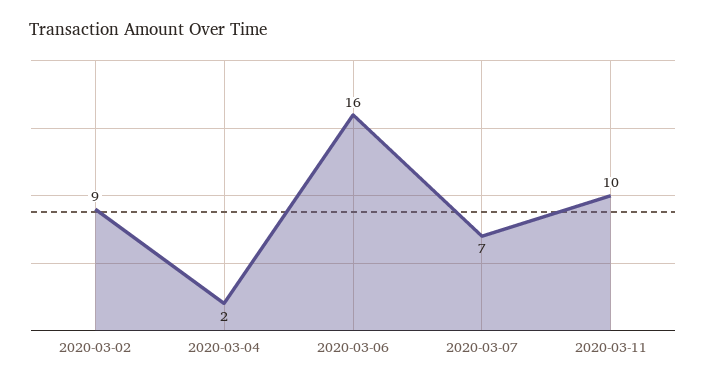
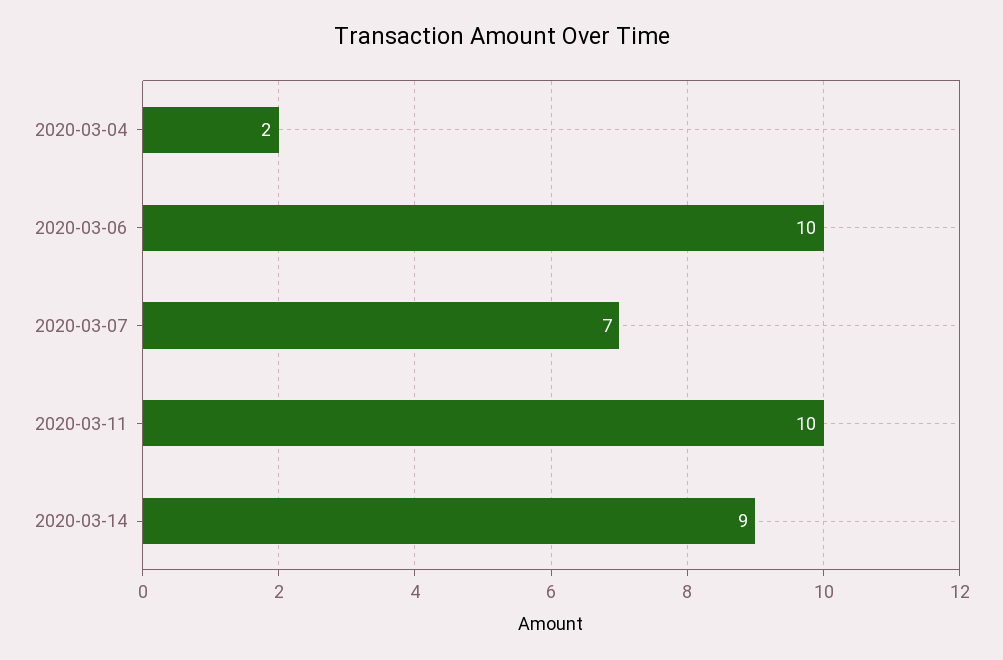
2020-03-02: 9 -> none
2020-03-06: 16 -> 10
2020-03-14: none -> 9

